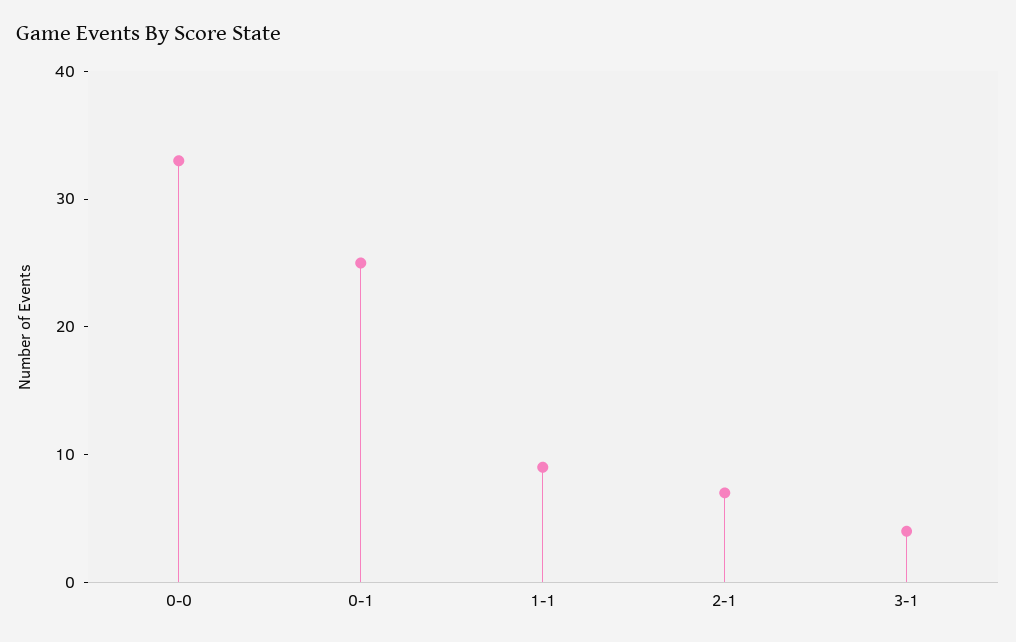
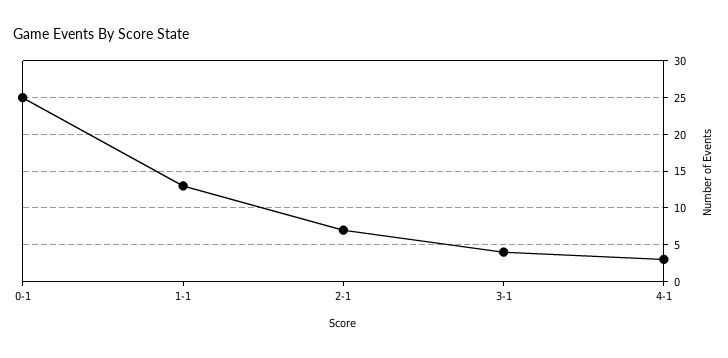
0-0: 33 -> none
1-1: 9 -> 13
4-1: none -> 3

